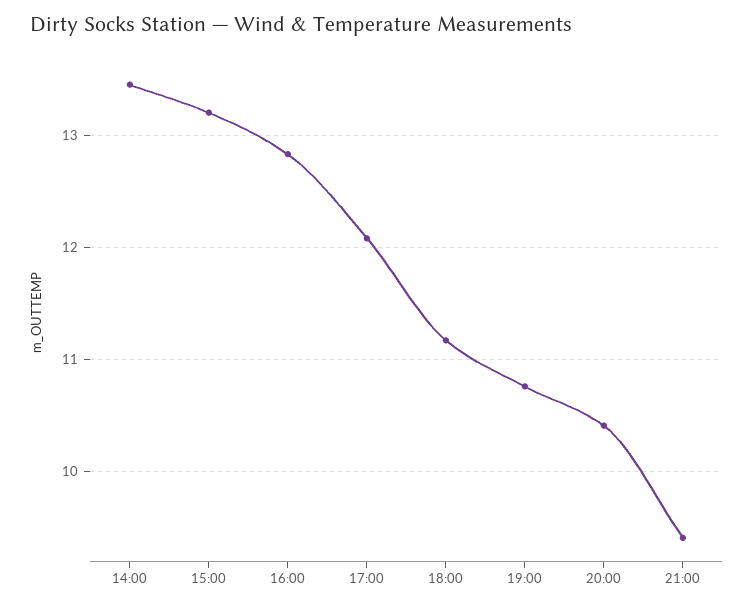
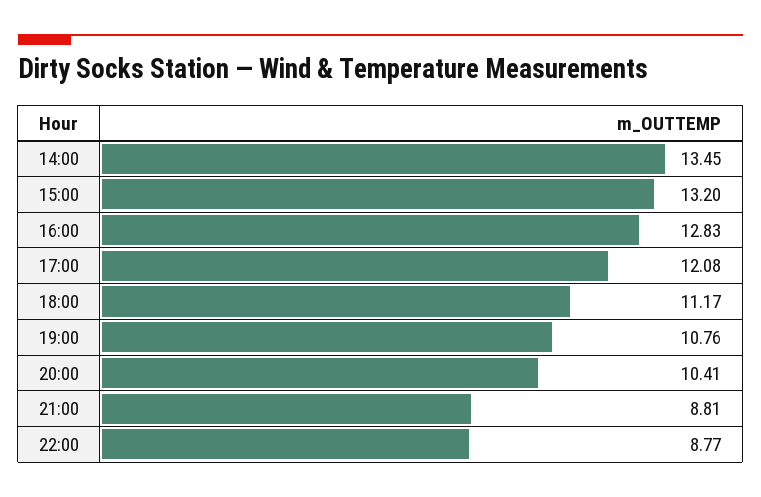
21:00: 9.4 -> 8.81
22:00: none -> 8.77

